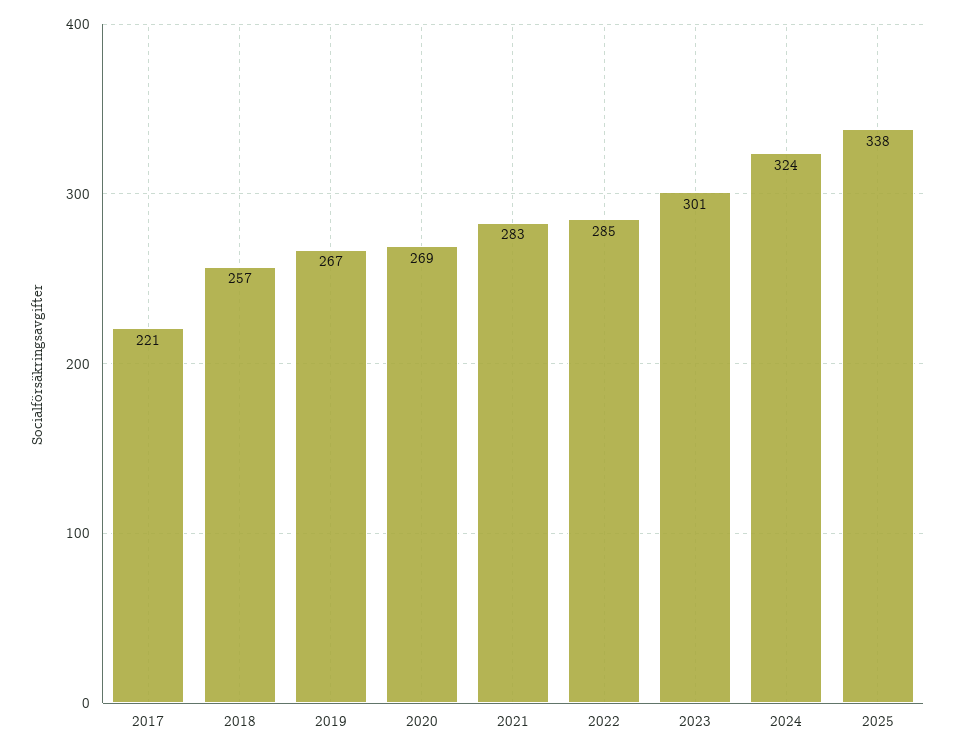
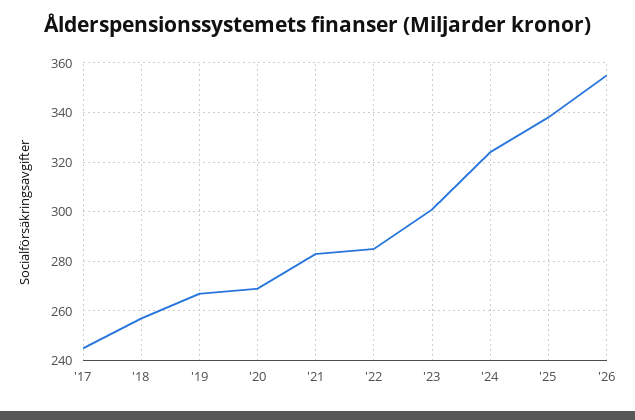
2017: 221 -> 245
'26: none -> 355

